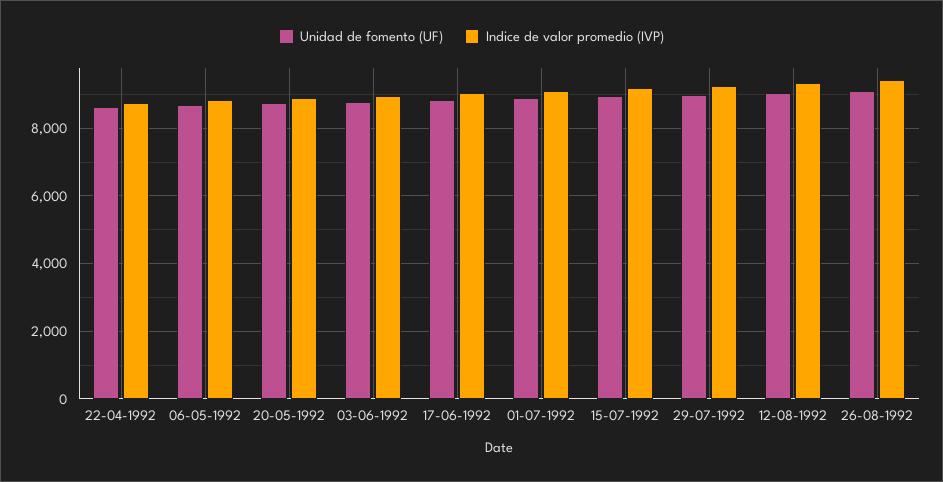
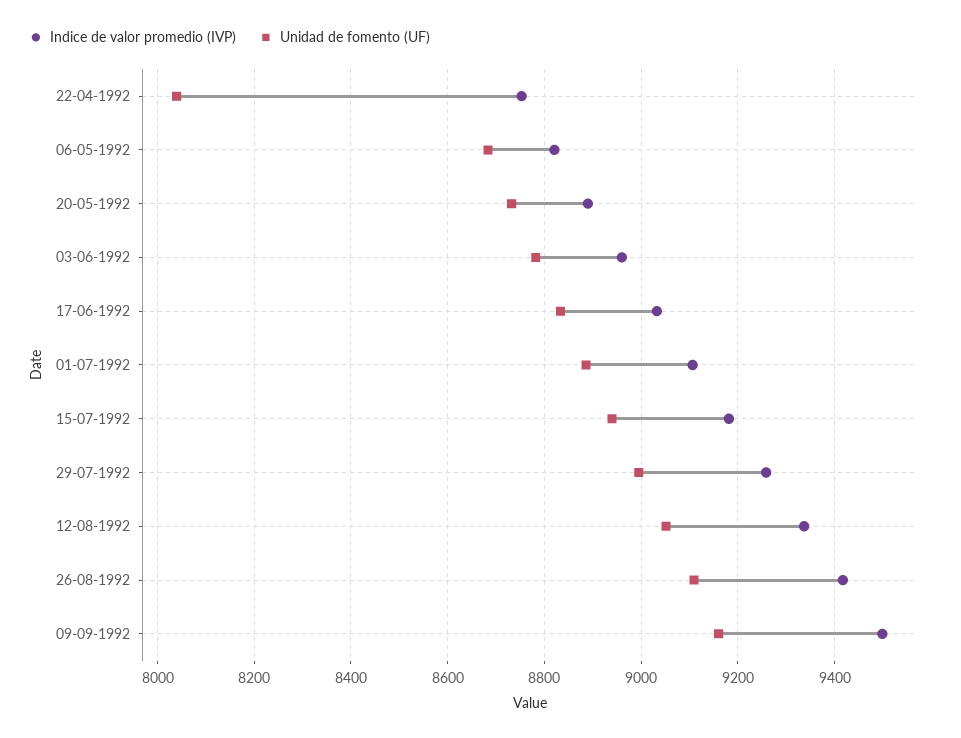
Unidad de fomento (UF), 22-04-1992: 8600 -> 8040
Indice de valor promedio (IVP), 09-09-1992: none -> 9500
Unidad de fomento (UF), 09-09-1992: none -> 9160

